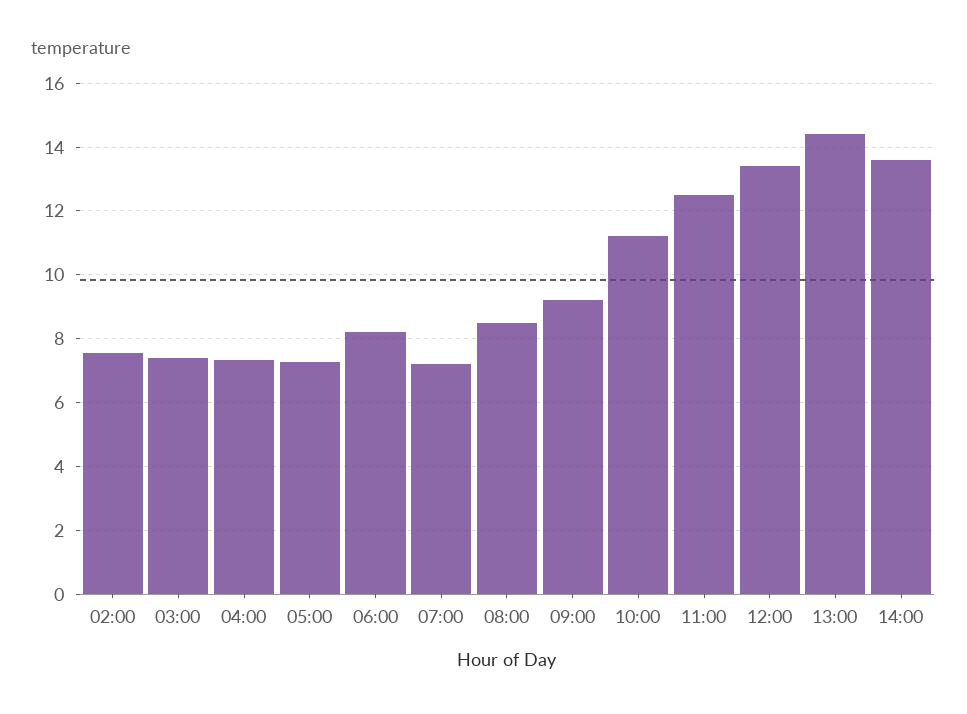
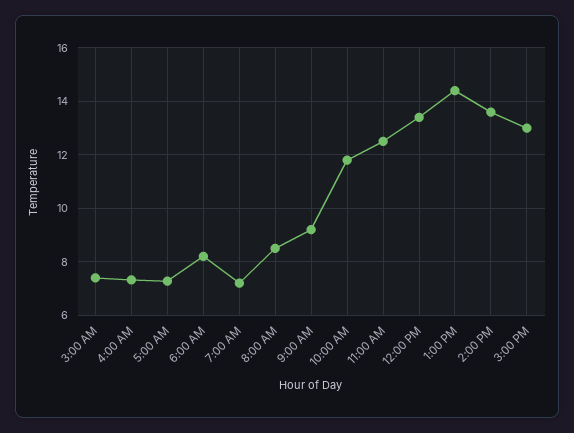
02:00: 7.6 -> none
10:00: 11.2 -> 11.75
3:00 PM: none -> 13

